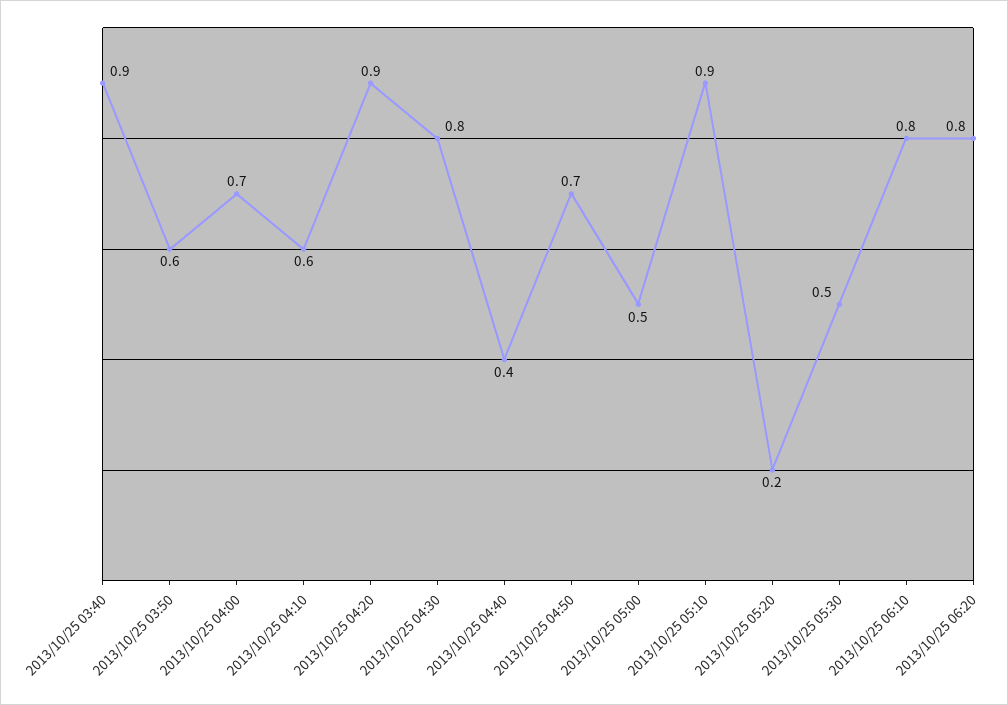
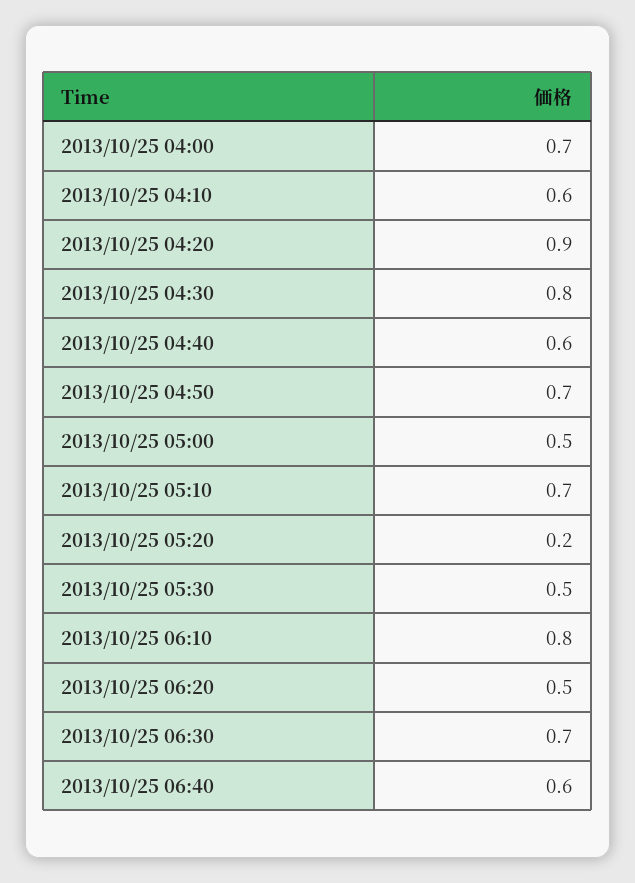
2013/10/25 03:40: 0.9 -> none
2013/10/25 03:50: 0.6 -> none
2013/10/25 04:40: 0.4 -> 0.6
2013/10/25 05:10: 0.9 -> 0.7
2013/10/25 06:20: 0.8 -> 0.5
2013/10/25 06:30: none -> 0.7
2013/10/25 06:40: none -> 0.6

